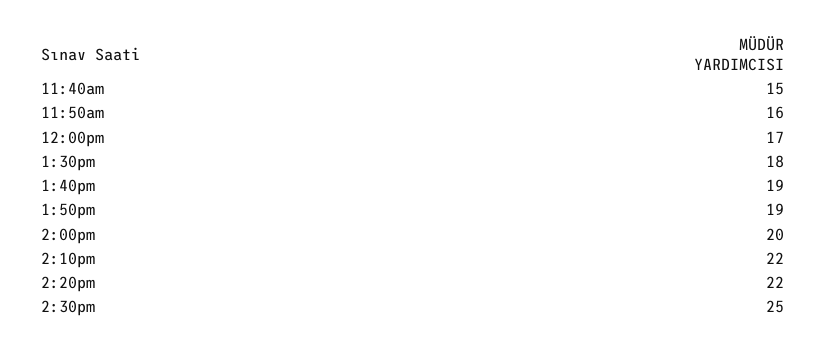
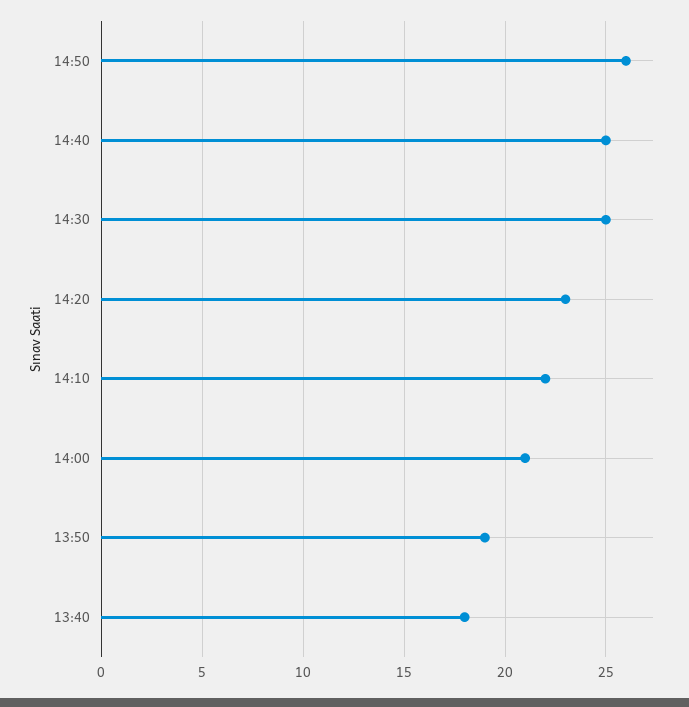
11:40am: 15 -> none
11:50am: 16 -> none
12:00pm: 17 -> none
1:30pm: 18 -> none
1:40pm: 19 -> 18
2:00pm: 20 -> 21
2:20pm: 22 -> 23
14:50: none -> 26
14:40: none -> 25

